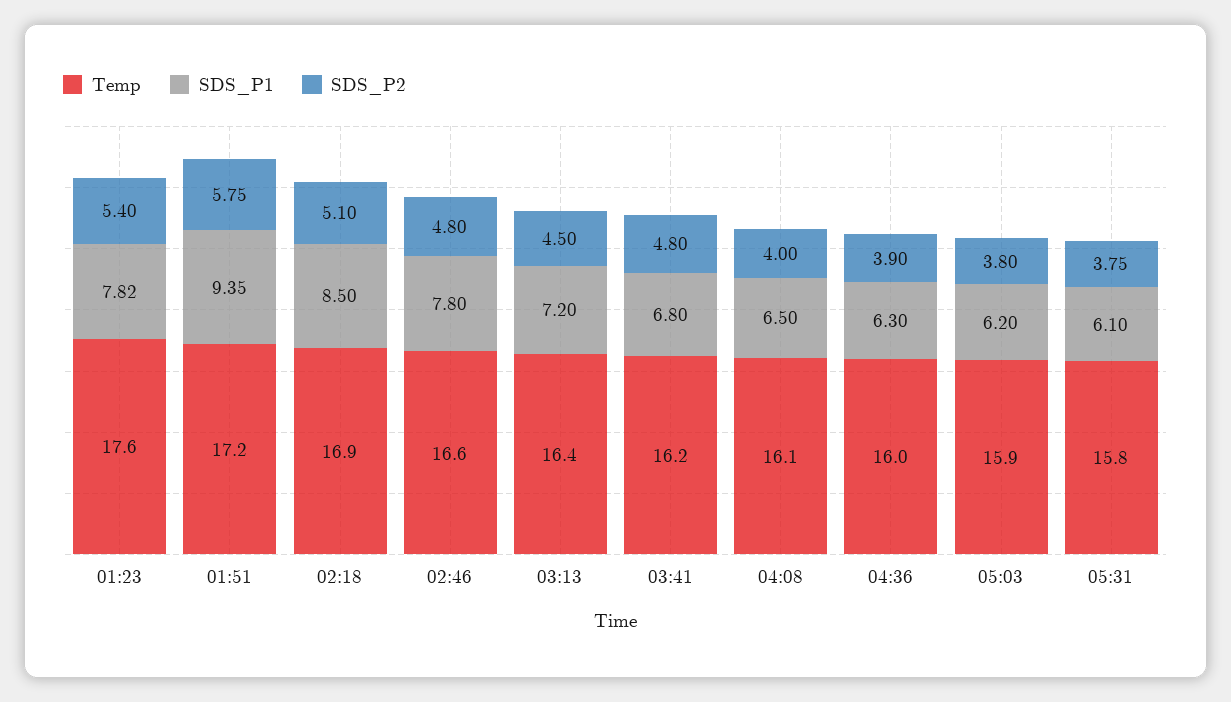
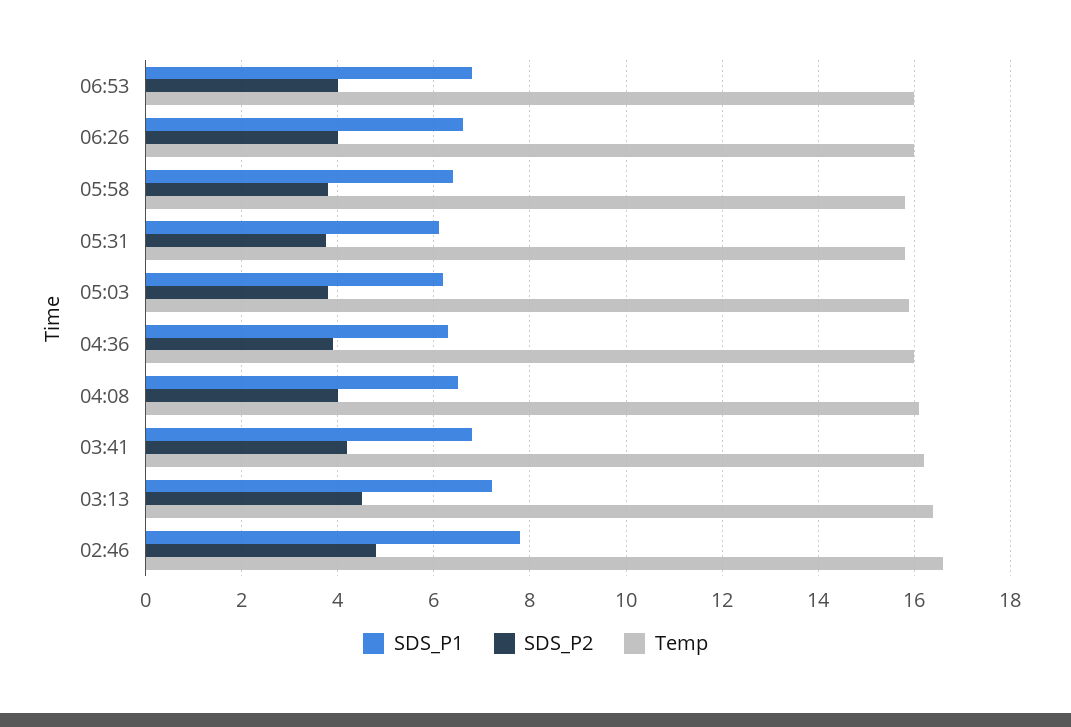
Temp, 01:23: 17.6 -> none
SDS_P1, 01:23: 7.82 -> none
SDS_P2, 01:23: 5.4 -> none
Temp, 01:51: 17.2 -> none
SDS_P1, 01:51: 9.35 -> none
SDS_P2, 01:51: 5.75 -> none
Temp, 02:18: 16.9 -> none
SDS_P1, 02:18: 8.5 -> none
SDS_P2, 02:18: 5.1 -> none
SDS_P2, 03:41: 4.8 -> 4.2
SDS_P1, 06:53: none -> 6.8
SDS_P2, 06:53: none -> 4
Temp, 06:53: none -> 16
SDS_P1, 06:26: none -> 6.6
SDS_P2, 06:26: none -> 4
Temp, 06:26: none -> 16
SDS_P1, 05:58: none -> 6.4
SDS_P2, 05:58: none -> 3.8
Temp, 05:58: none -> 15.8

